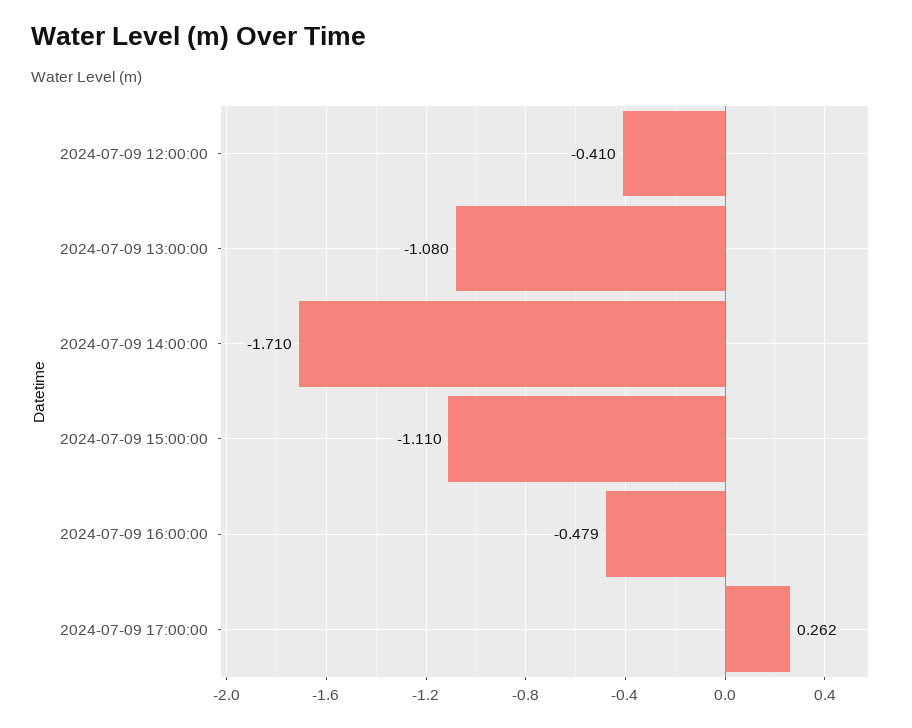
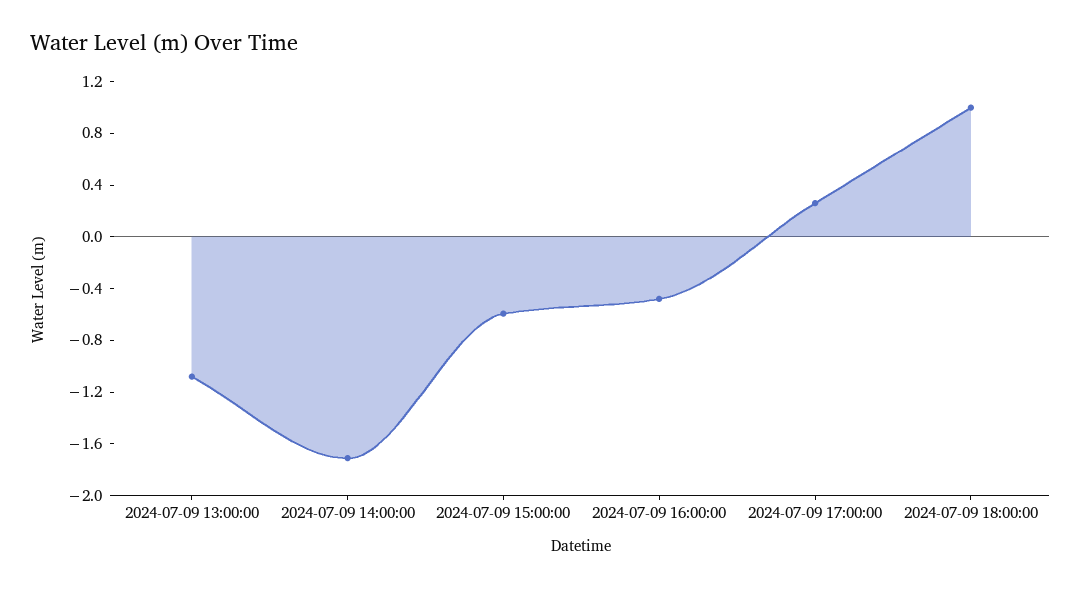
2024-07-09 12:00:00: -0.41 -> none
2024-07-09 15:00:00: -1.11 -> -0.6
2024-07-09 18:00:00: none -> 1

